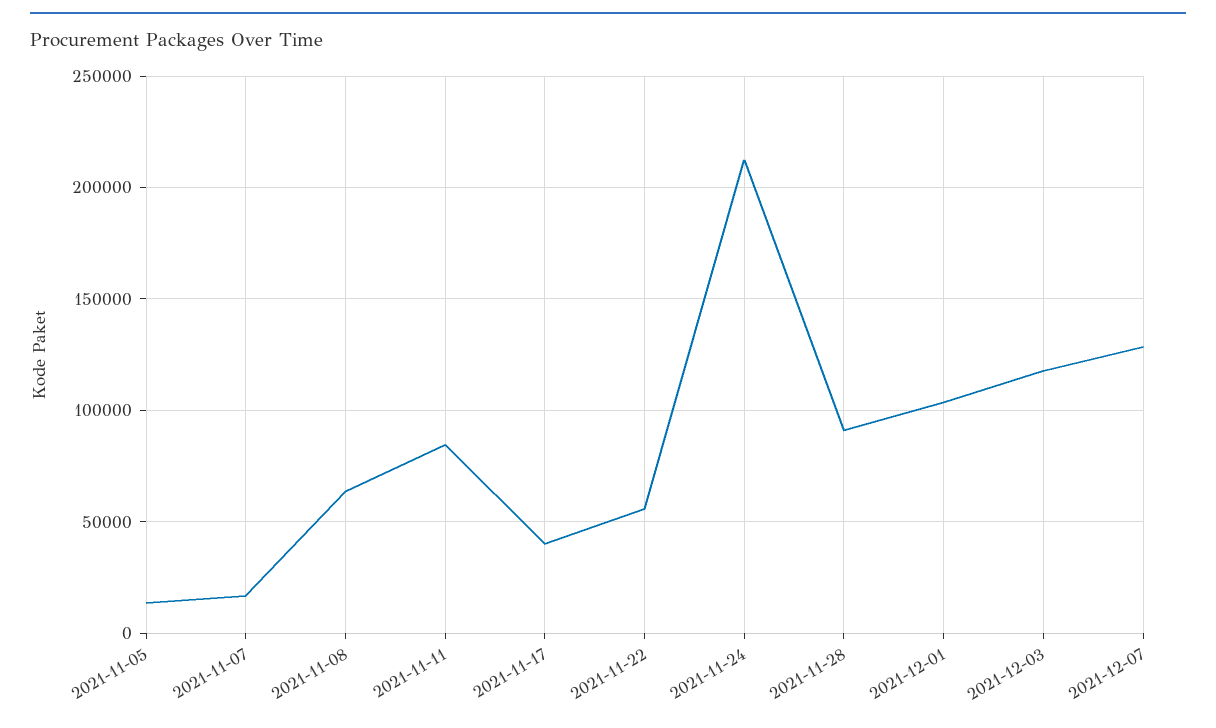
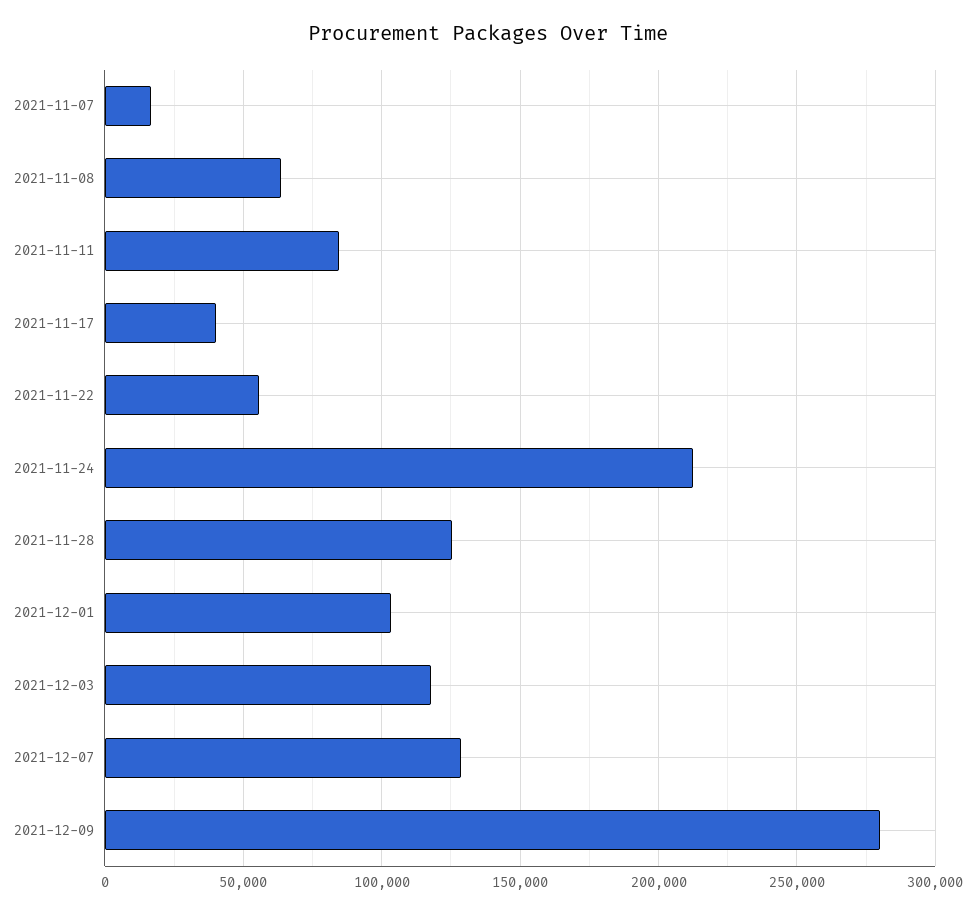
2021-11-05: 15000 -> none
2021-11-28: 90000 -> 125000
2021-12-09: none -> 280000

